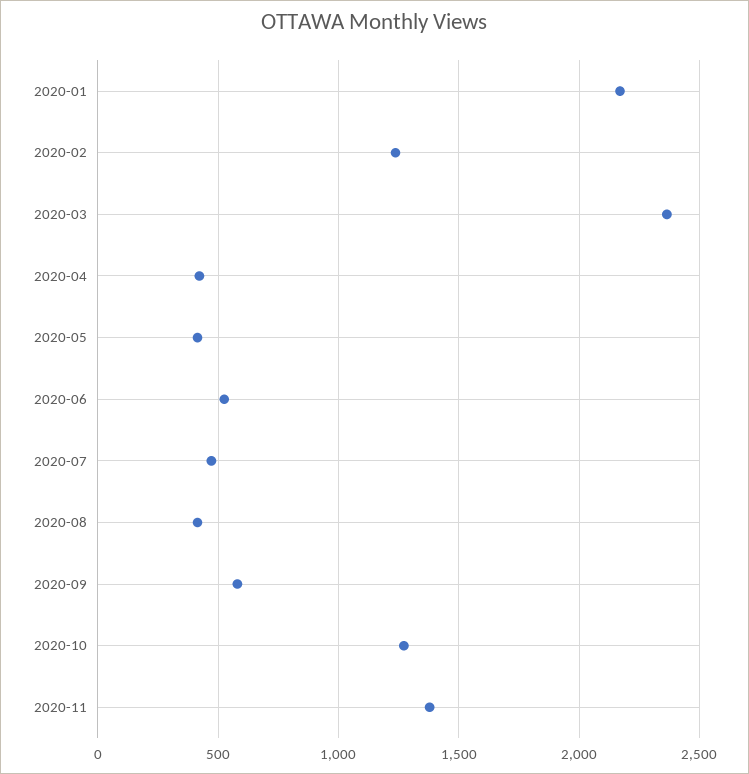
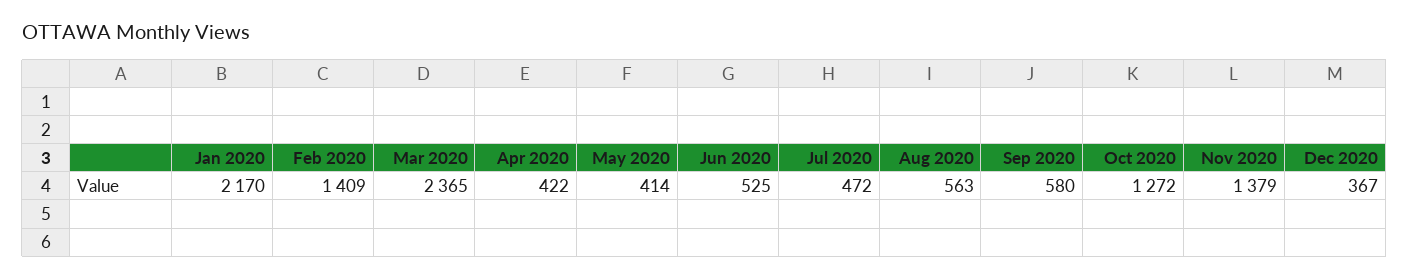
2020-02: 1250 -> 1409
2020-08: 400 -> 563
Dec 2020: none -> 367

